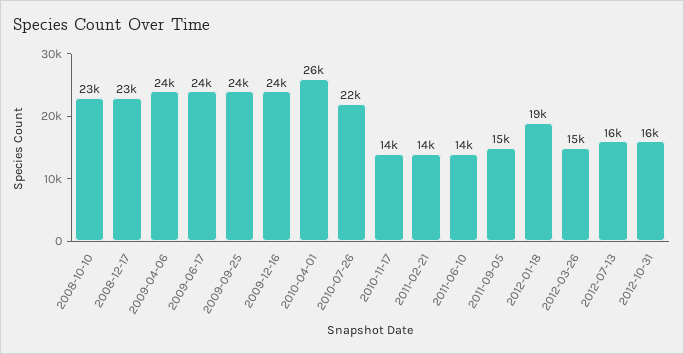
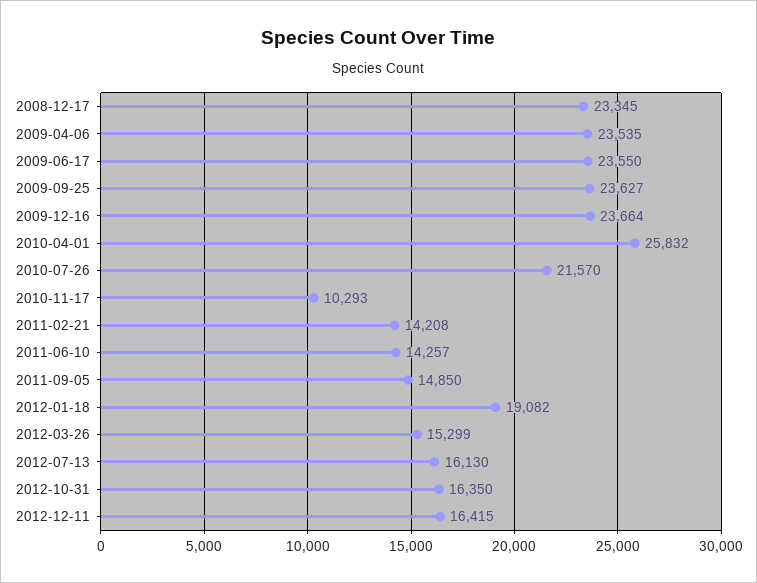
2008-10-10: 23000 -> none
2010-11-17: 14000 -> 10293
2012-12-11: none -> 16415

